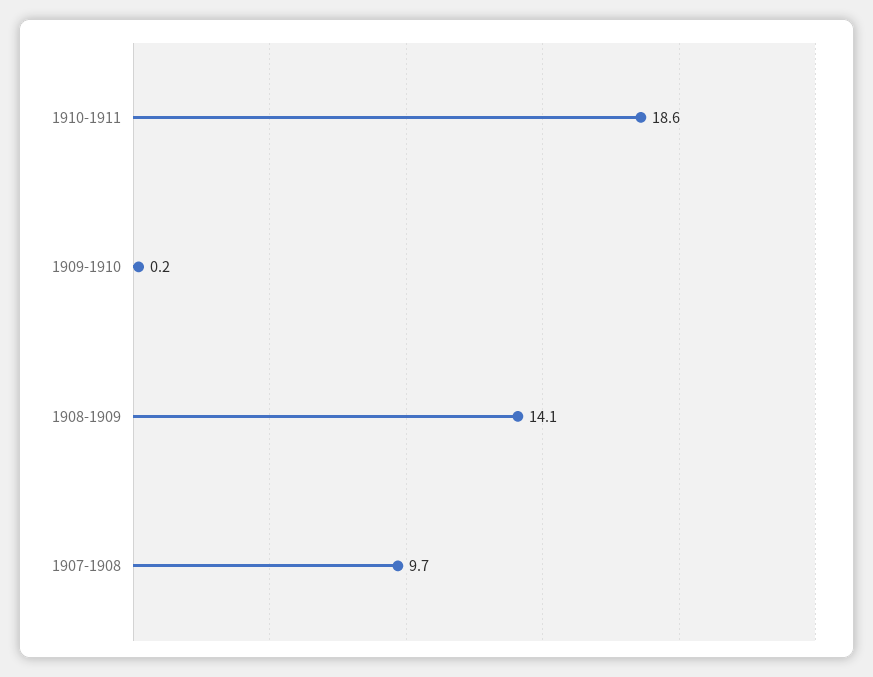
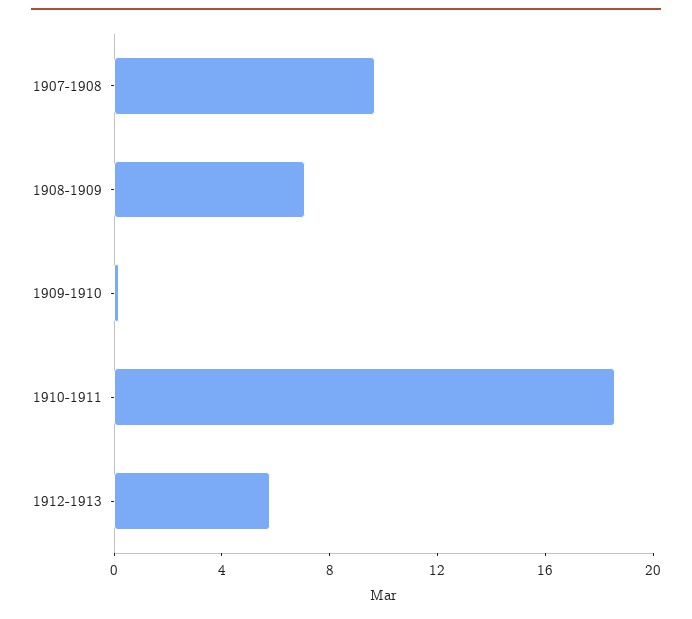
1908-1909: 14.1 -> 7
1912-1913: none -> 6

